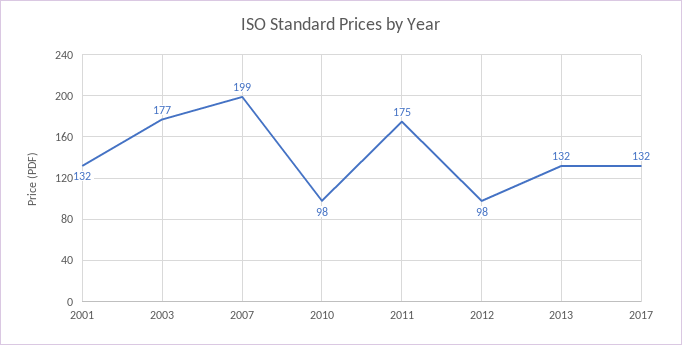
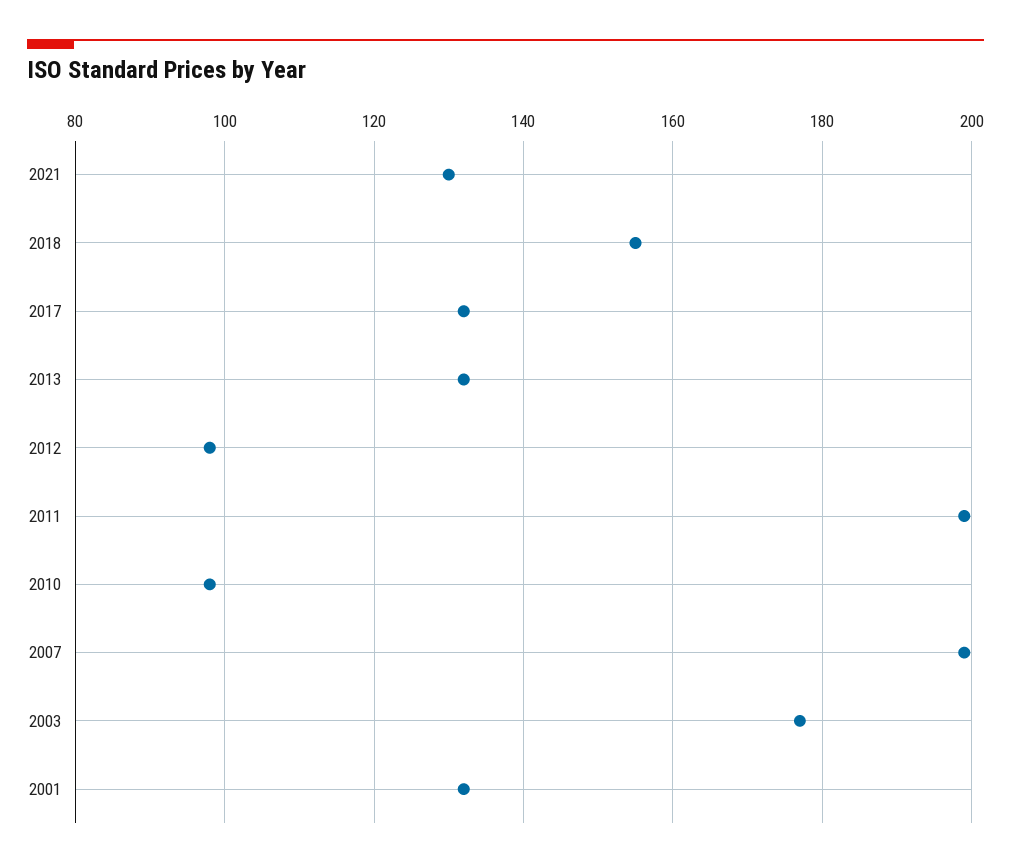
2011: 175 -> 200
2021: none -> 130
2018: none -> 155

